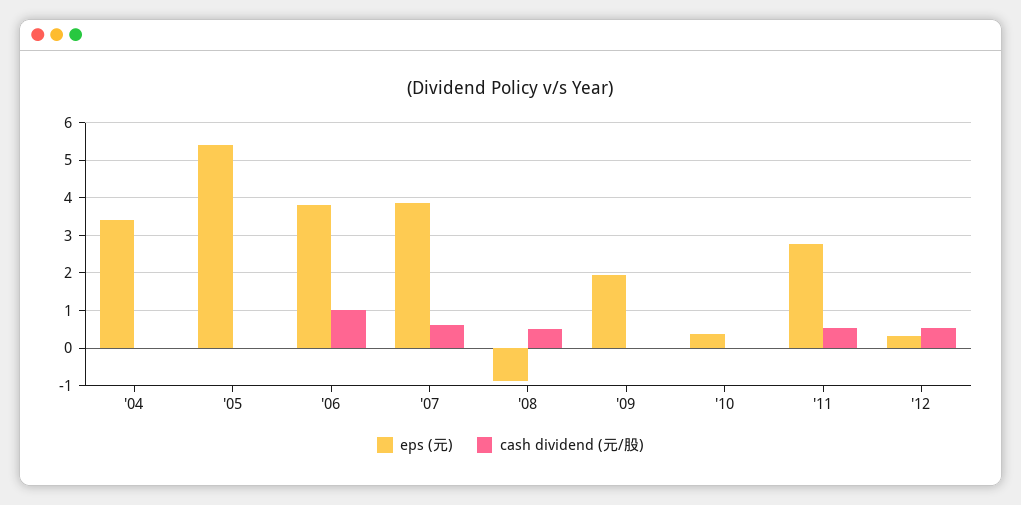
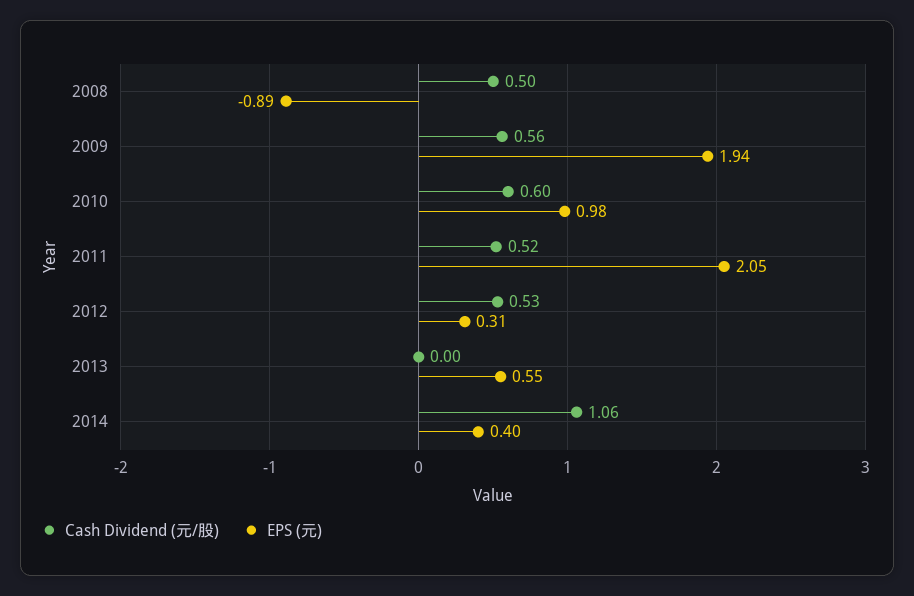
eps (元), '04: 3.4 -> none
cash dividend (元/股), '04: 0 -> none
eps (元), '05: 5.4 -> none
cash dividend (元/股), '05: 0 -> none
eps (元), '06: 3.8 -> none
cash dividend (元/股), '06: 1 -> none
eps (元), '07: 3.8 -> none
cash dividend (元/股), '07: 0.6 -> none
cash dividend (元/股), '09: 0 -> 0.56
eps (元), '10: 0.4 -> 0.98
cash dividend (元/股), '10: 0 -> 0.6
eps (元), '11: 2.8 -> 2.05
cash dividend (元/股), 2013: none -> 0
eps (元), 2013: none -> 0.55
cash dividend (元/股), 2014: none -> 1.06
eps (元), 2014: none -> 0.4

